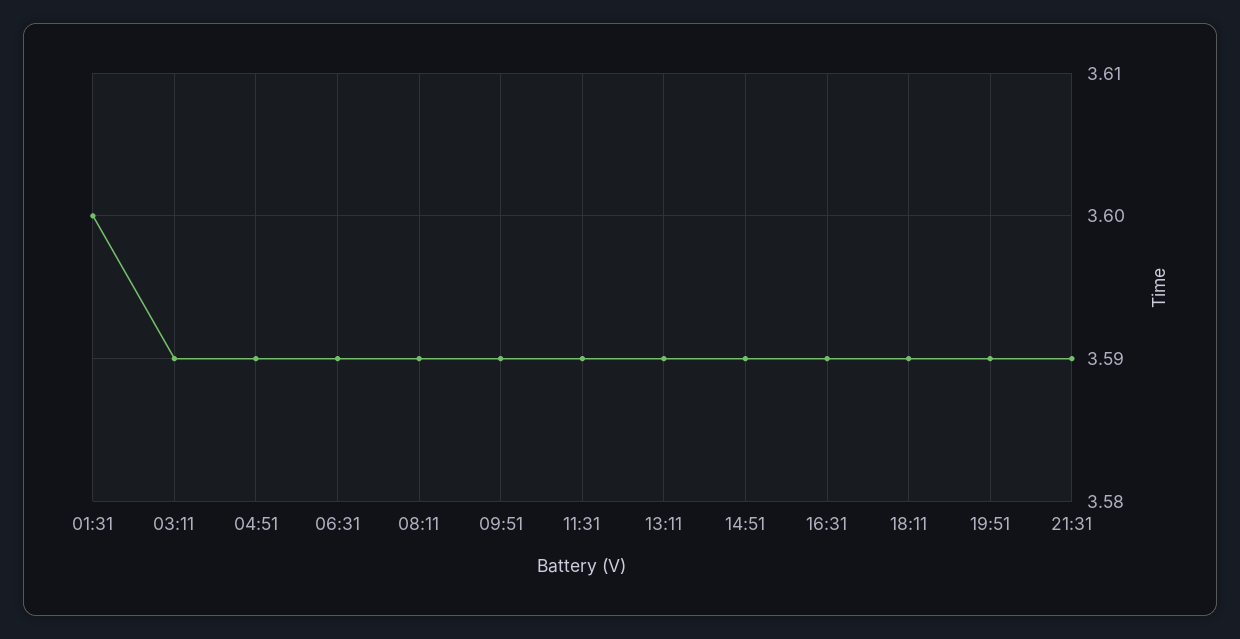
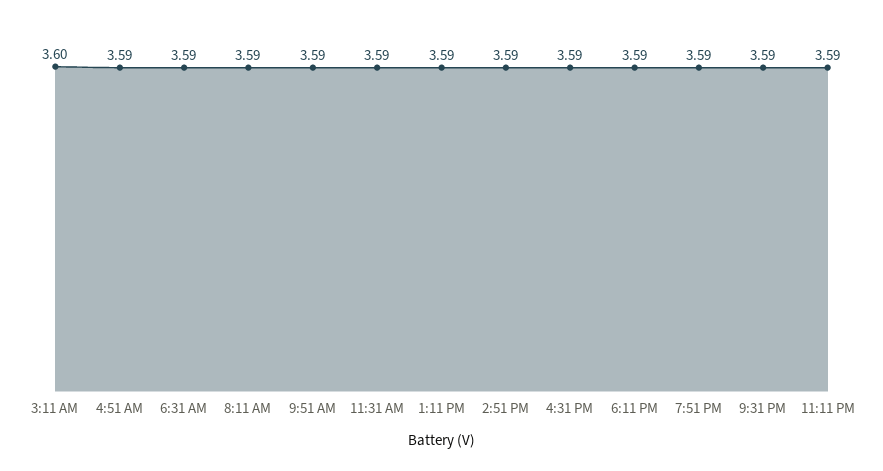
01:31: 3.6 -> none
03:11: 3.59 -> 3.6
11:11 PM: none -> 3.59

